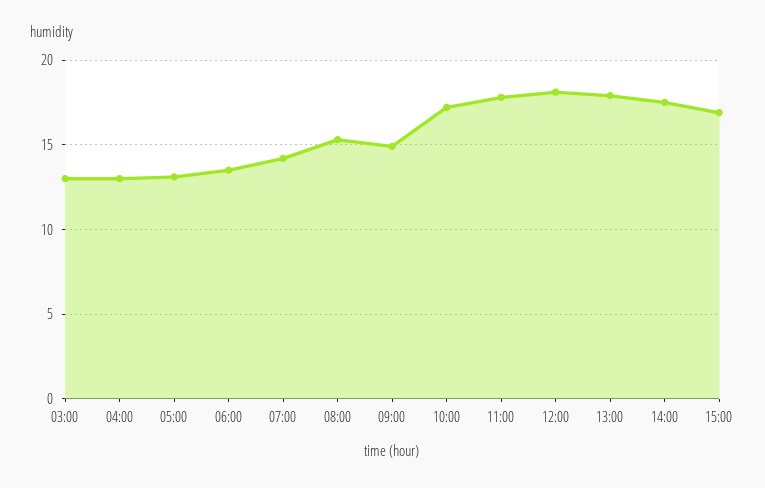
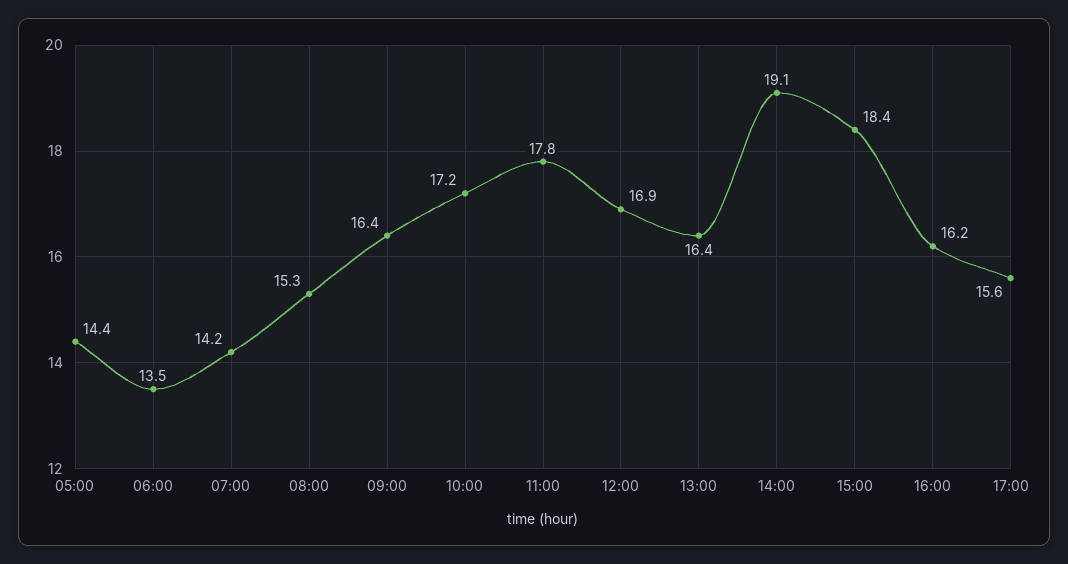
03:00: 13 -> none
04:00: 13 -> none
05:00: 13 -> 14.4
09:00: 15 -> 16.4
12:00: 18 -> 16.9
13:00: 18 -> 16.4
14:00: 17.5 -> 19.1
15:00: 17 -> 18.4
16:00: none -> 16.2
17:00: none -> 15.6

